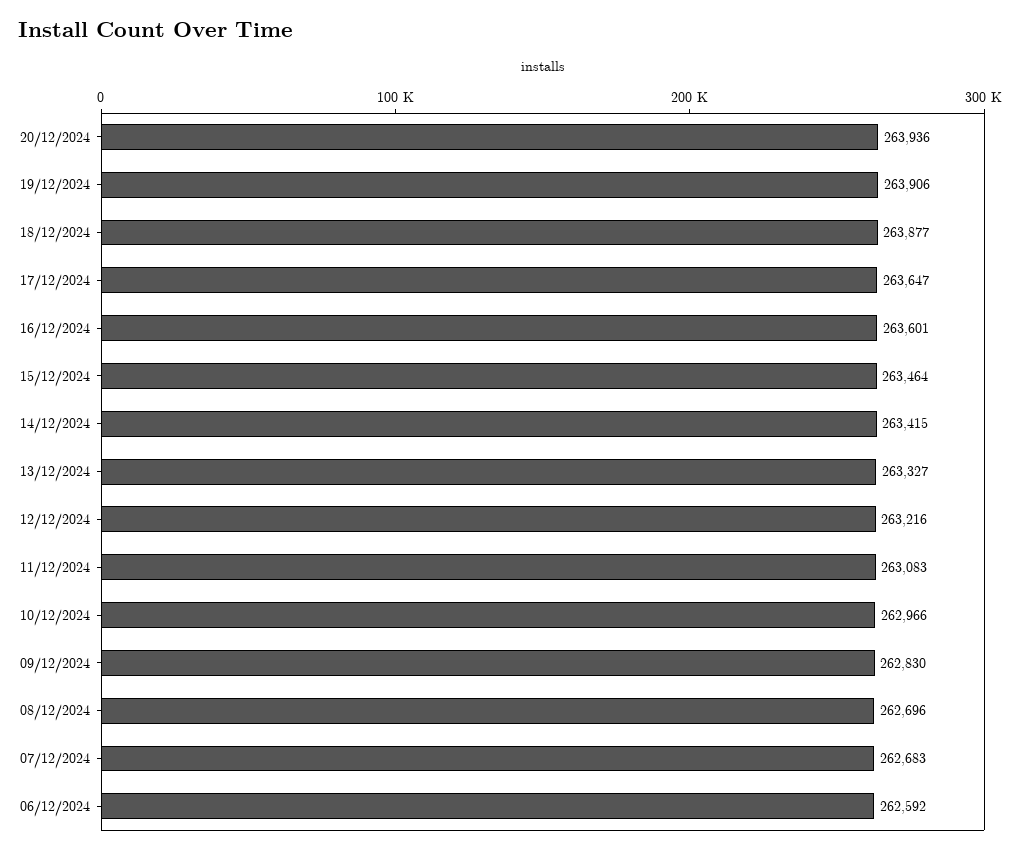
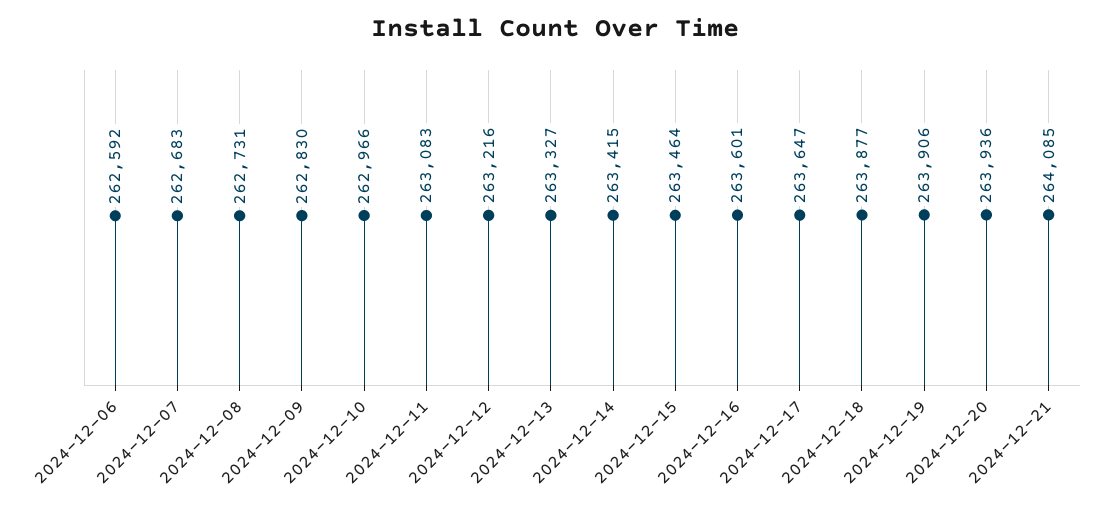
08/12/2024: 262696 -> 262731
2024-12-21: none -> 264085

